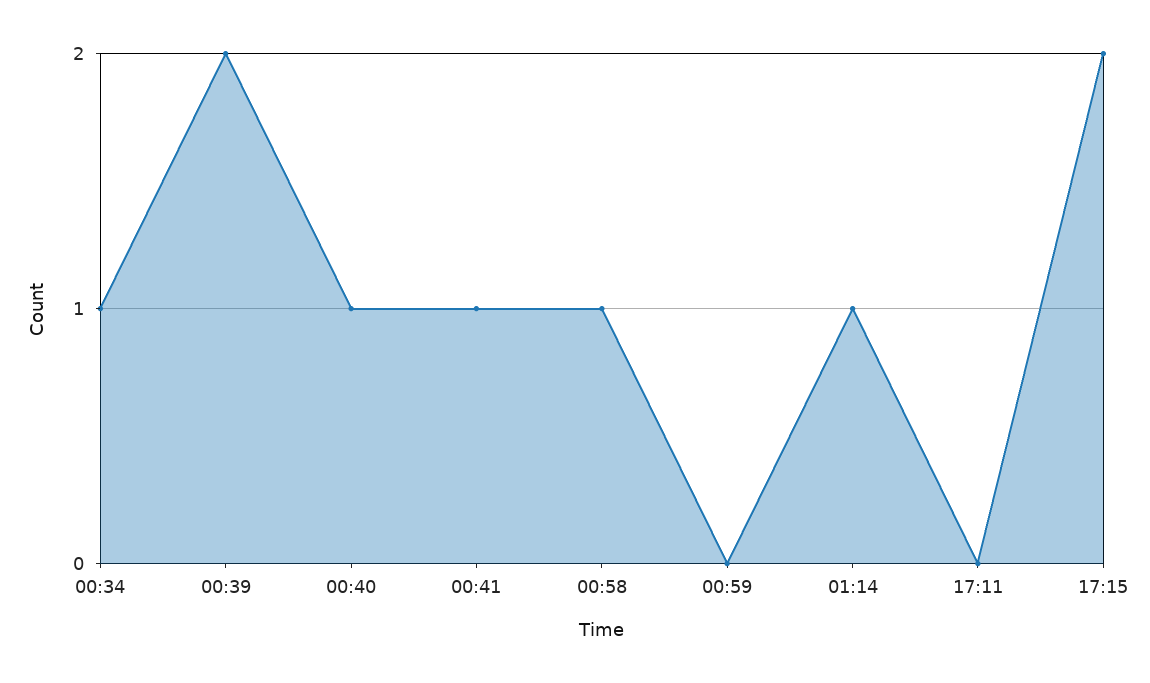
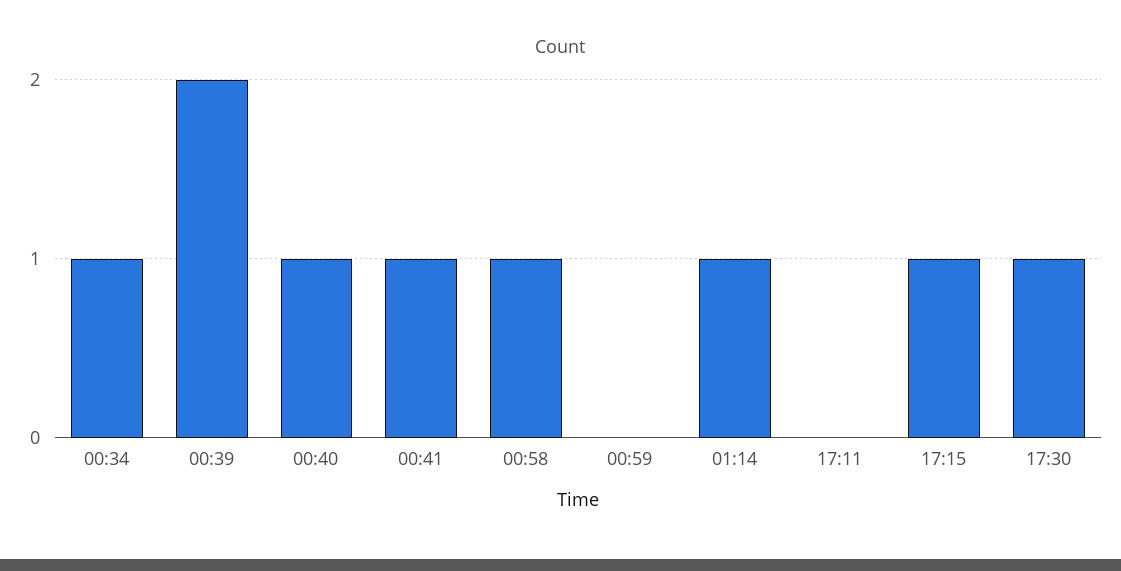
17:15: 2 -> 1
17:30: none -> 1

